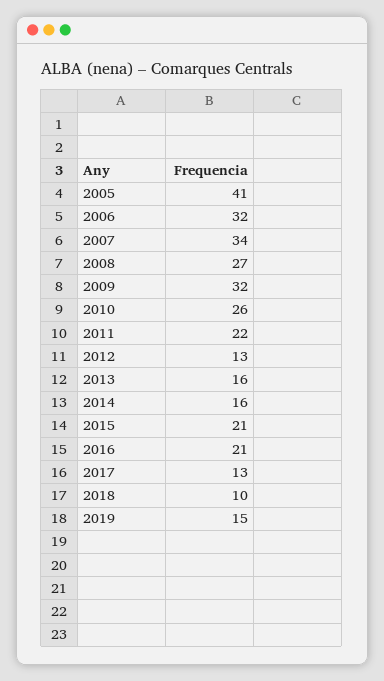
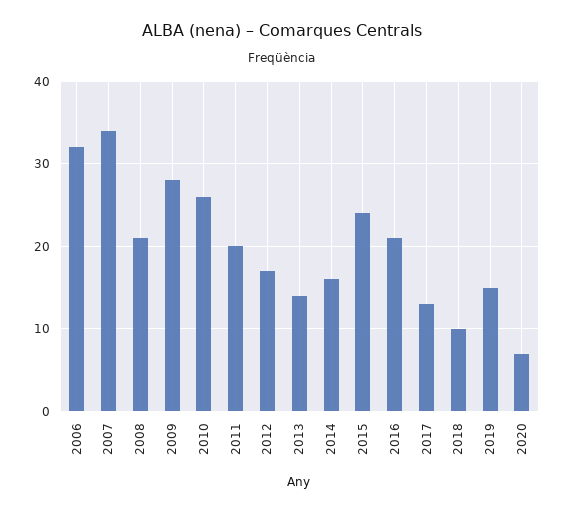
2005: 41 -> none
2008: 27 -> 21
2009: 32 -> 28
2011: 22 -> 20
2012: 13 -> 17
2013: 16 -> 14
2015: 21 -> 24
2020: none -> 7

